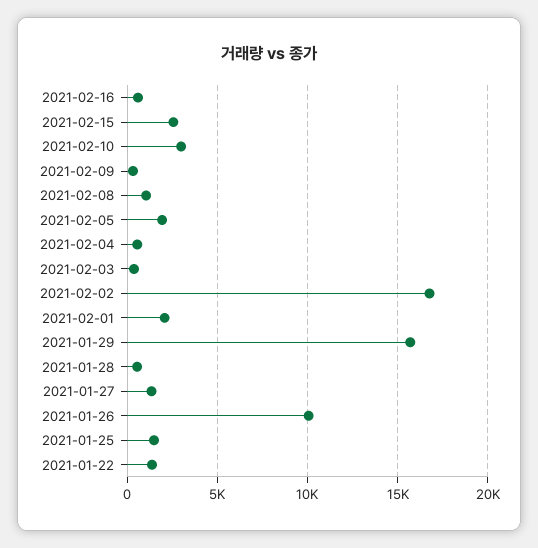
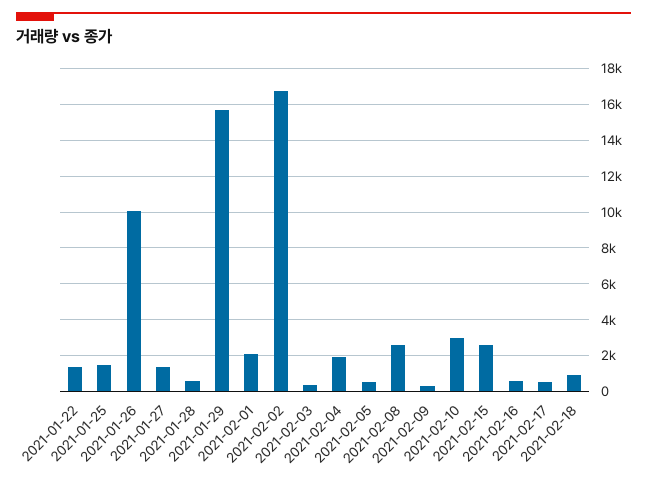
2021-02-08: 1000 -> 2500
2021-02-05: 2000 -> 500
2021-02-04: 500 -> 2000
2021-02-17: none -> 500
2021-02-18: none -> 1000

